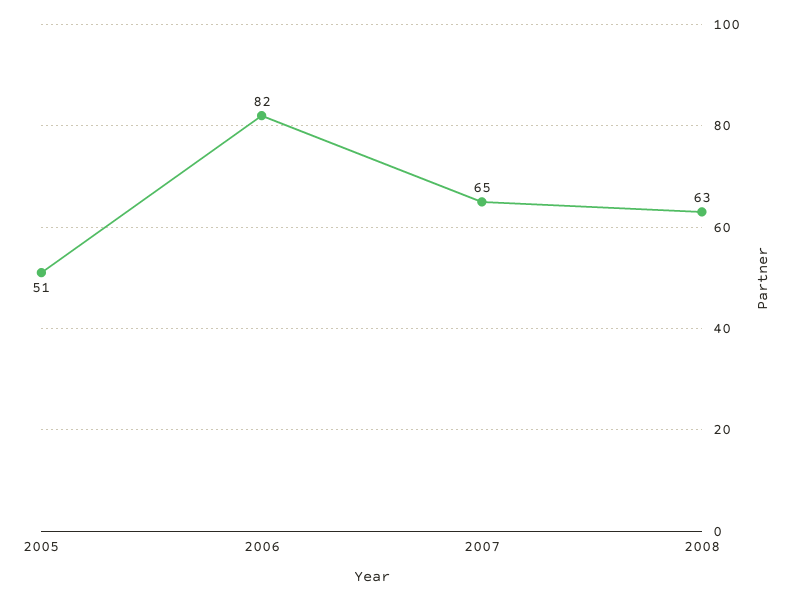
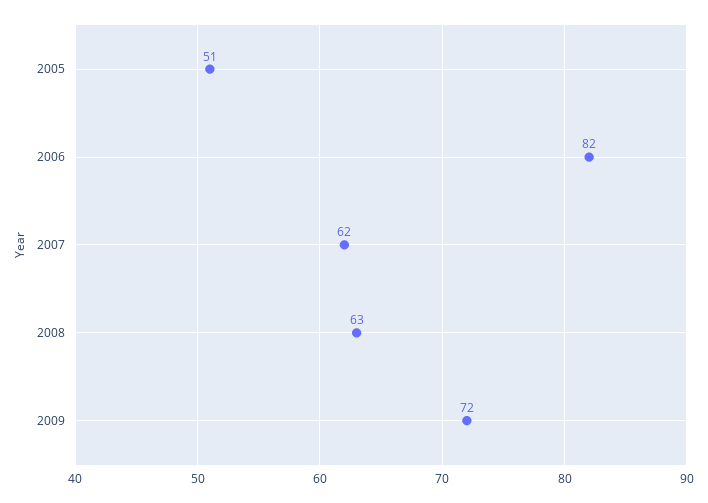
2007: 65 -> 62
2009: none -> 72

